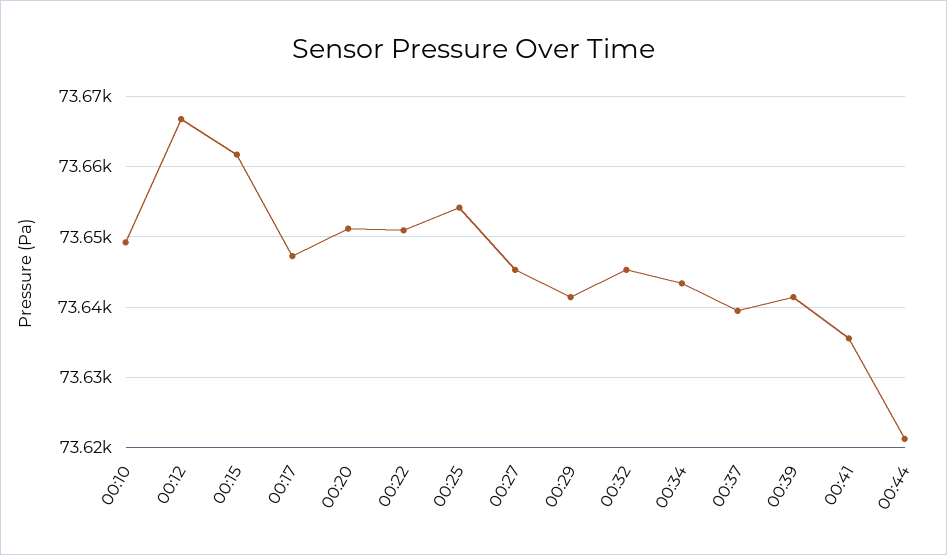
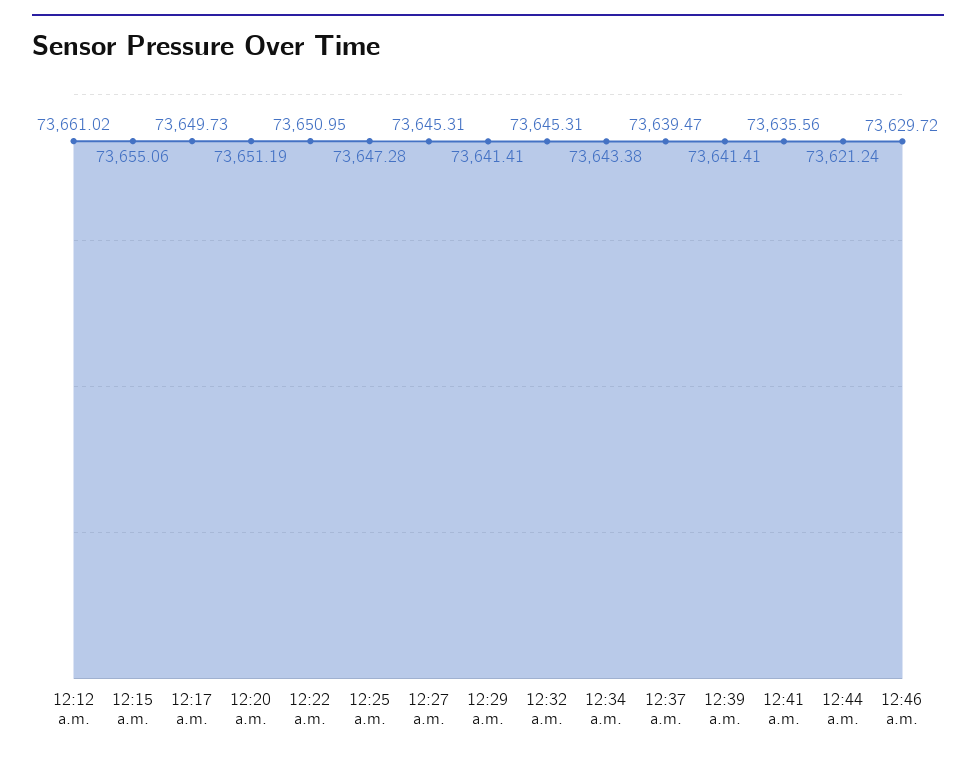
00:10: 73649 -> none
00:12: 73667 -> 73661.02
00:15: 73662 -> 73655.06
00:17: 73647 -> 73649.73
00:25: 73654 -> 73647.28
12:46 a.m.: none -> 73629.72

